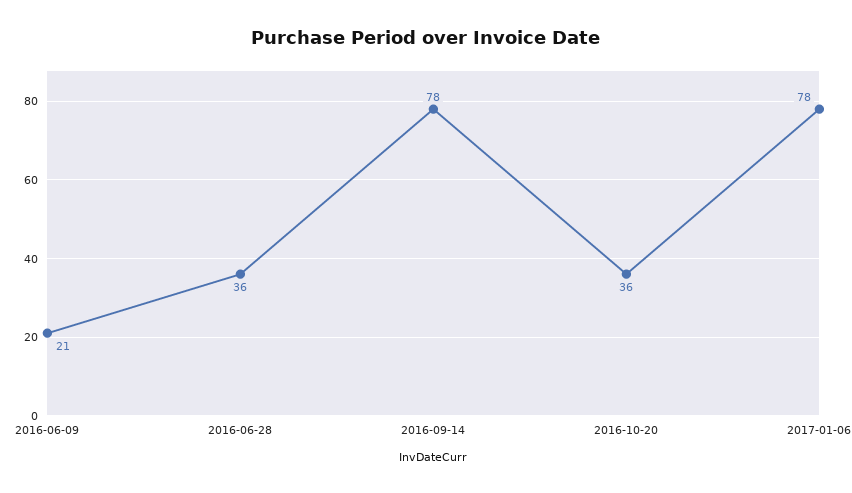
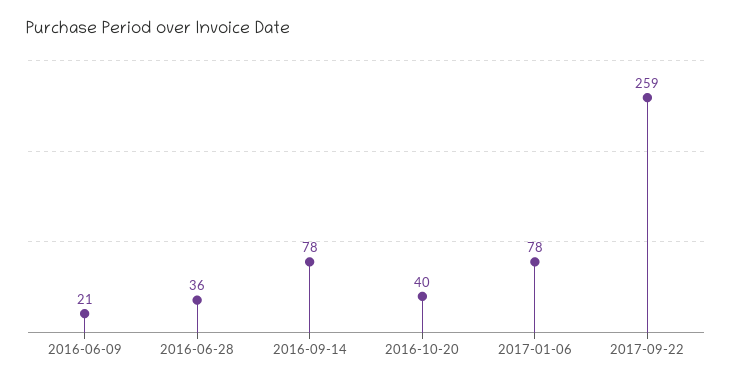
2016-10-20: 36 -> 40
2017-09-22: none -> 259

